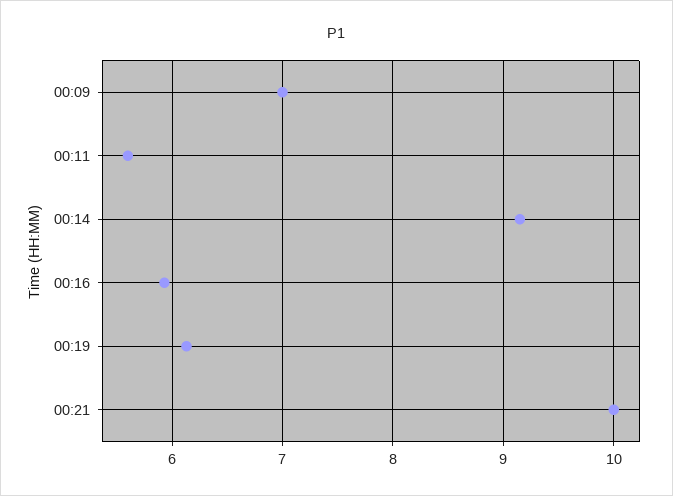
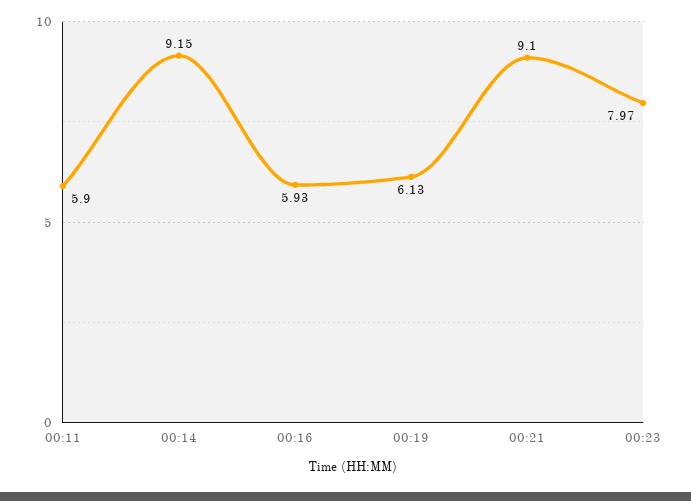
00:09: 7 -> none
00:11: 5.6 -> 5.9
00:21: 10 -> 9.1
00:23: none -> 7.97

